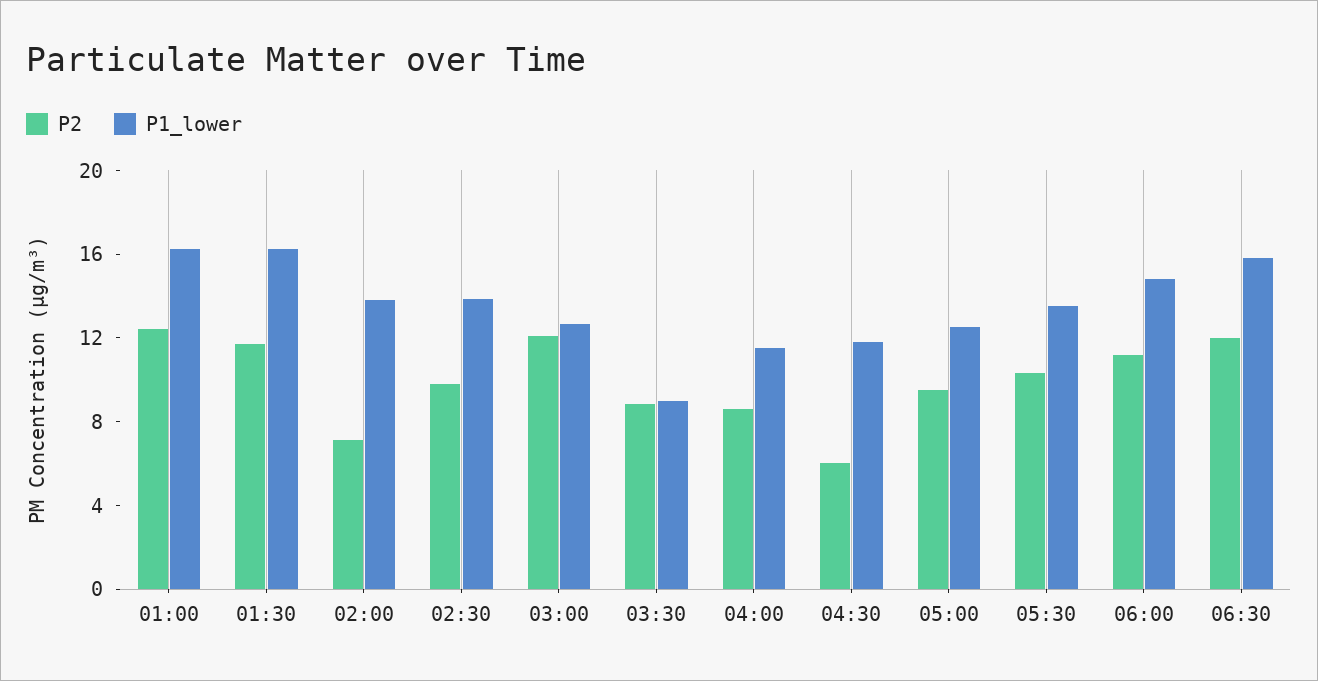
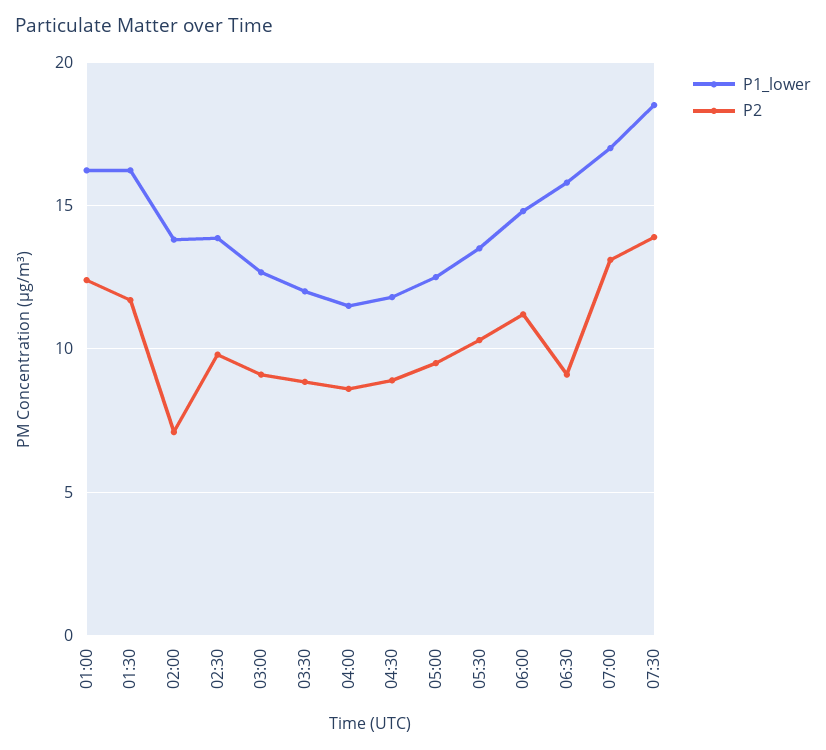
P2, 03:00: 12 -> 9
P1_lower, 03:30: 9 -> 12
P2, 04:30: 6 -> 9
P2, 06:30: 12 -> 9
P1_lower, 07:00: none -> 17
P2, 07:00: none -> 13
P1_lower, 07:30: none -> 18.5
P2, 07:30: none -> 14

